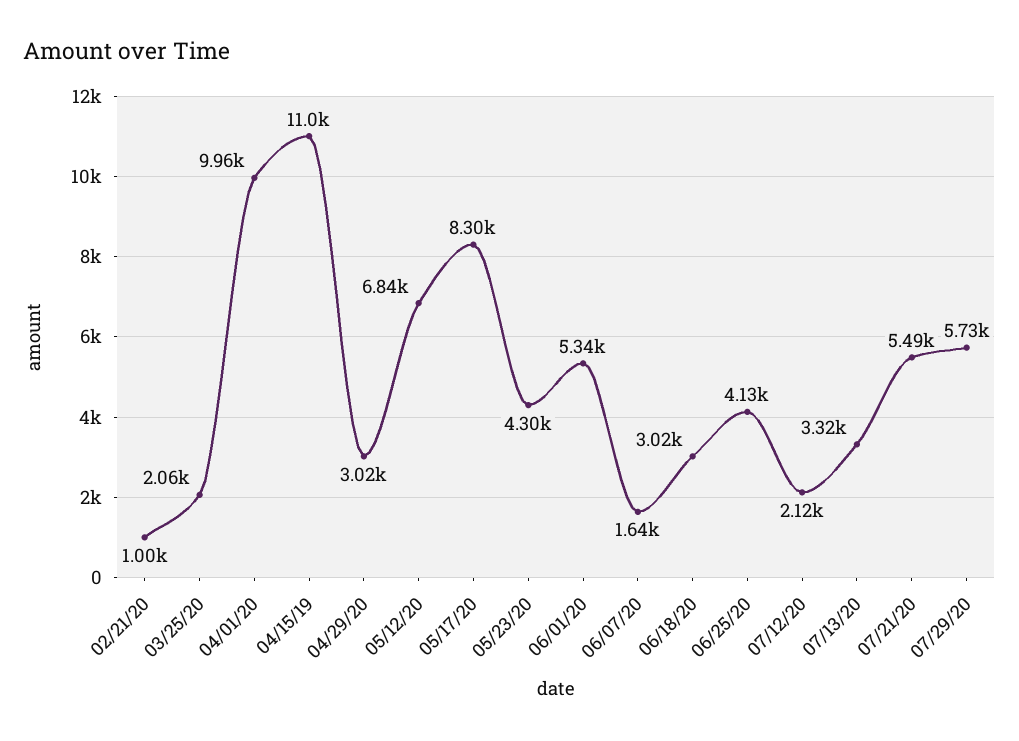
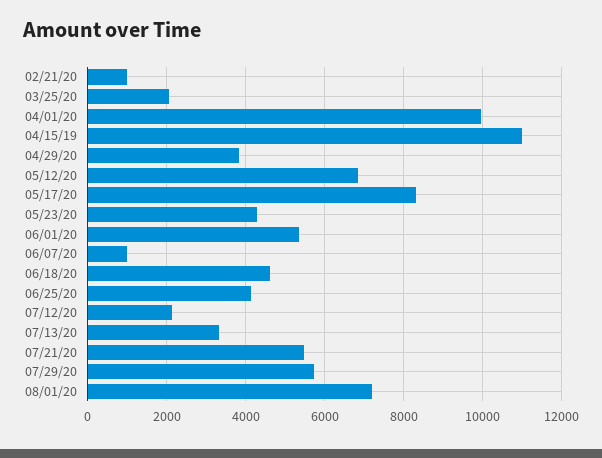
04/29/20: 3020 -> 3800
06/07/20: 1640 -> 1000
06/18/20: 3020 -> 4600
08/01/20: none -> 7200

